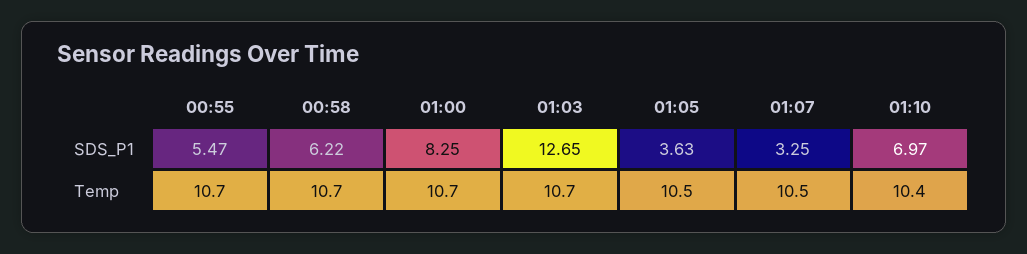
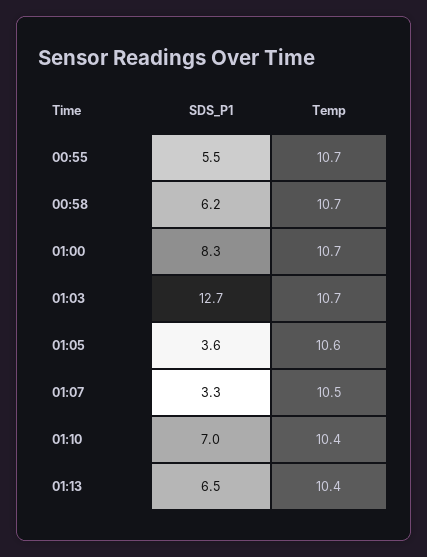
01:05, Temp: 10.5 -> 10.6
01:13, SDS_P1: none -> 6.5
01:13, Temp: none -> 10.4

